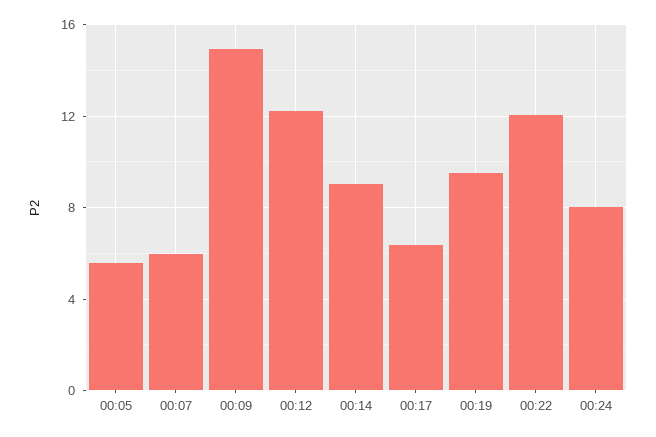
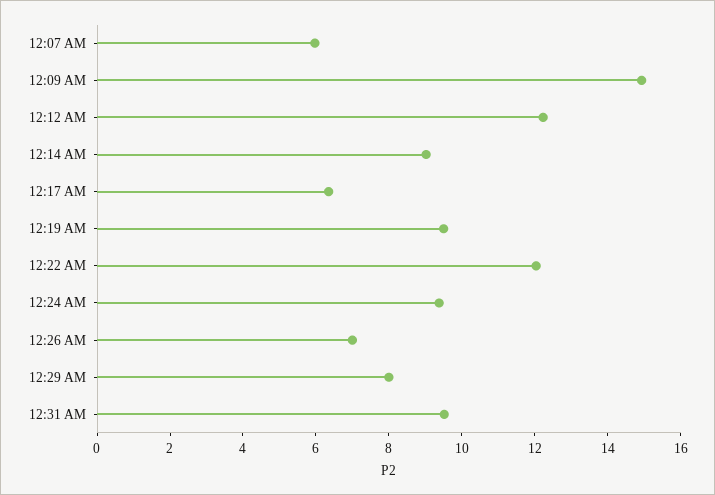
00:05: 5.5 -> none
00:24: 8 -> 9.5
12:26 AM: none -> 7
12:29 AM: none -> 8
12:31 AM: none -> 9.5

